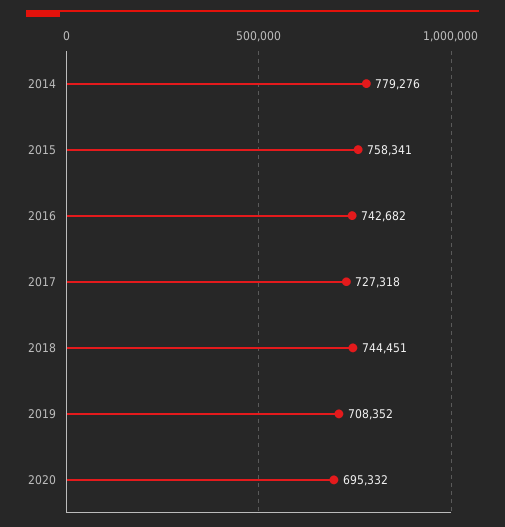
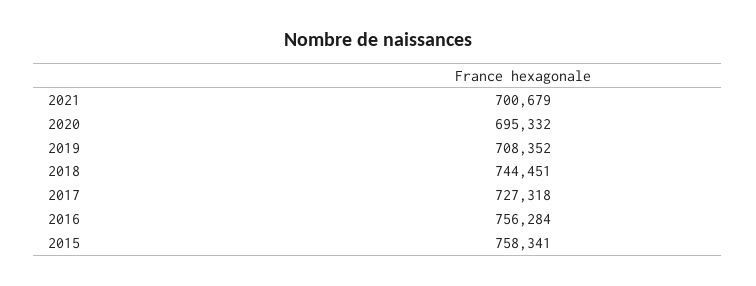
2014: 779276 -> none
2016: 742682 -> 756284
2021: none -> 700679

